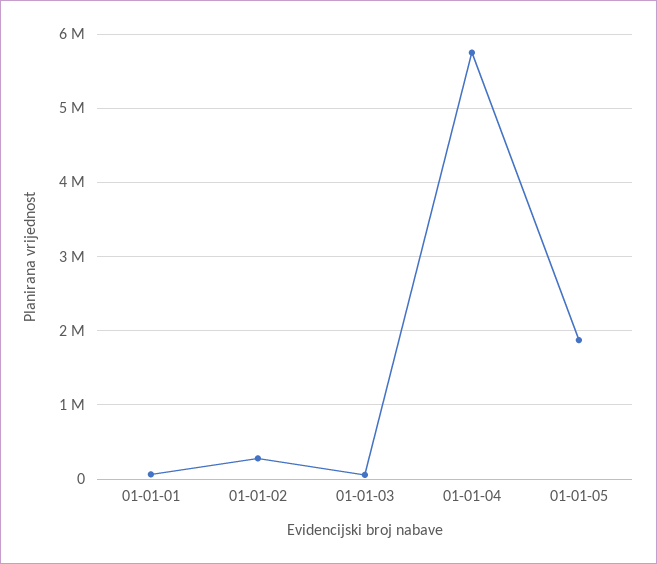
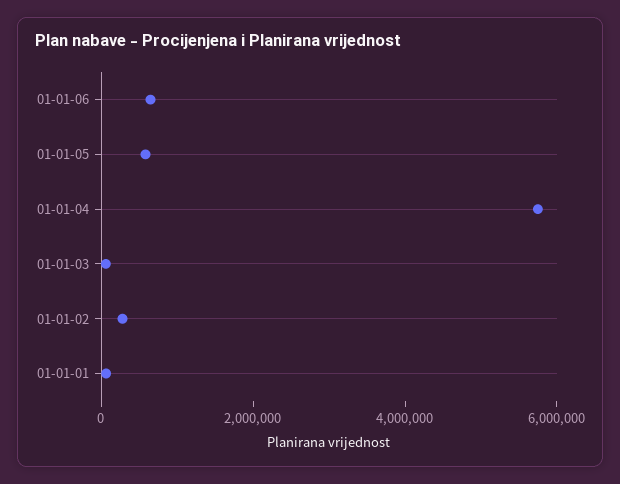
01-01-05: 1900000 -> 500000
01-01-06: none -> 500000

